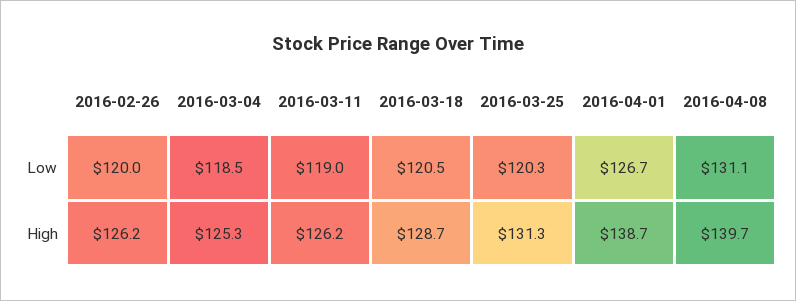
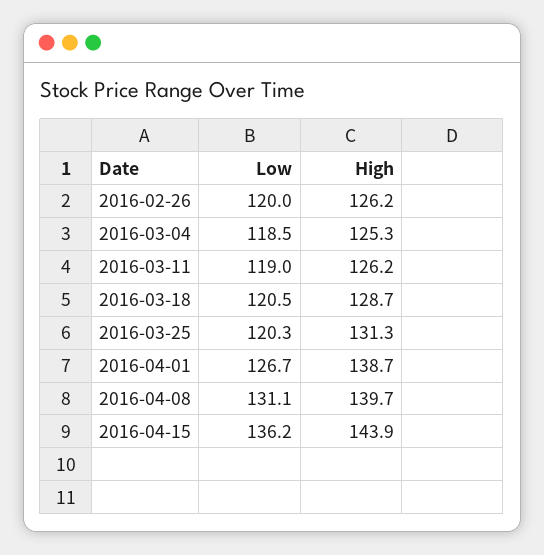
2016-04-15, Low: none -> 136.2
2016-04-15, High: none -> 143.9

